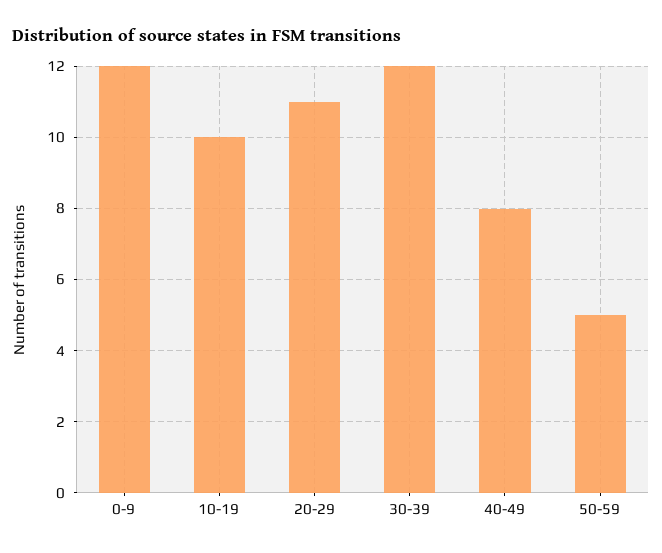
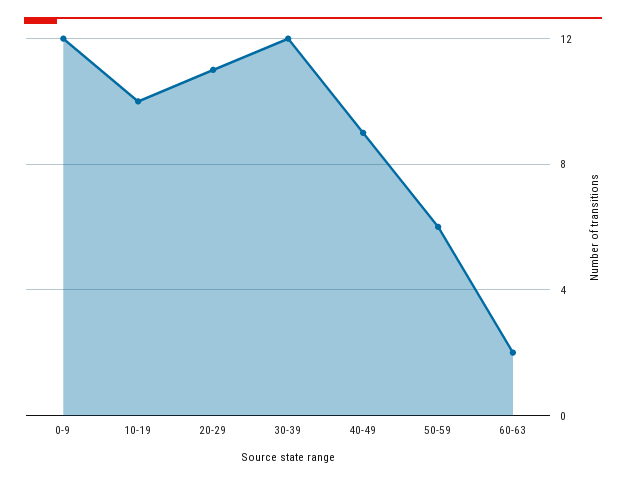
40-49: 8 -> 9
50-59: 5 -> 6
60-63: none -> 2

